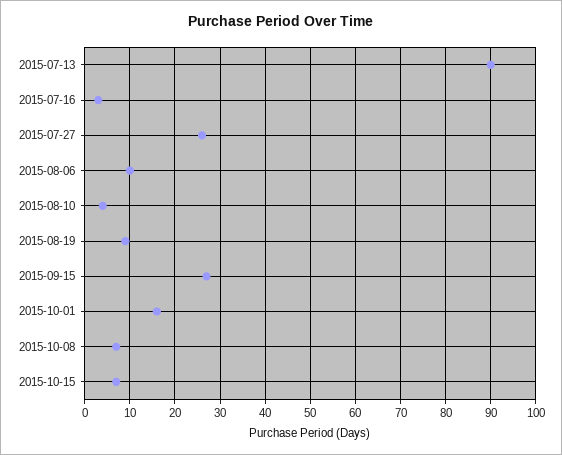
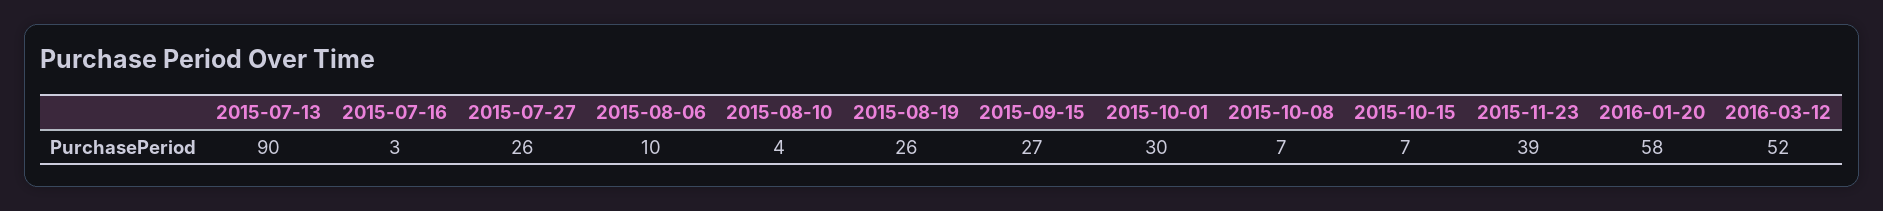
2015-08-19: 10 -> 26
2015-10-01: 15 -> 30
2015-11-23: none -> 39
2016-01-20: none -> 58
2016-03-12: none -> 52

